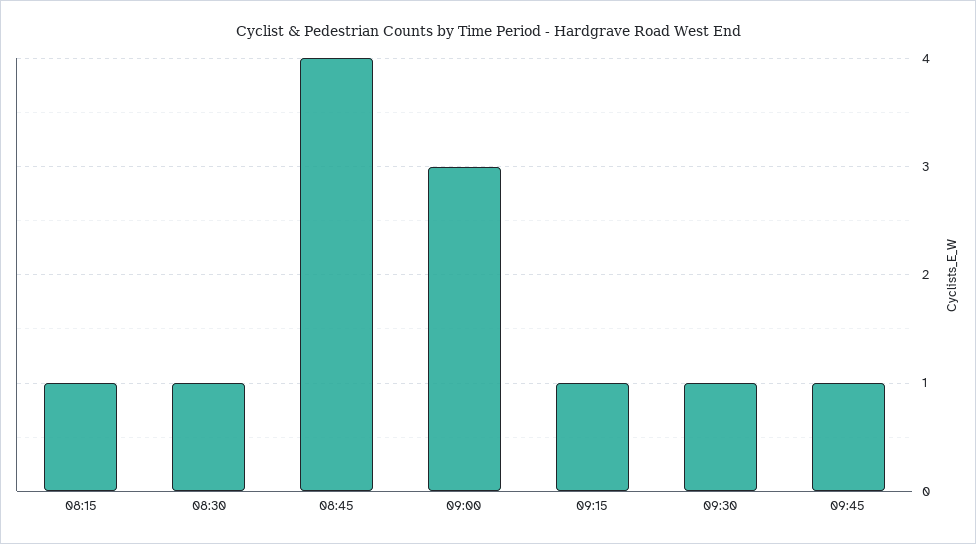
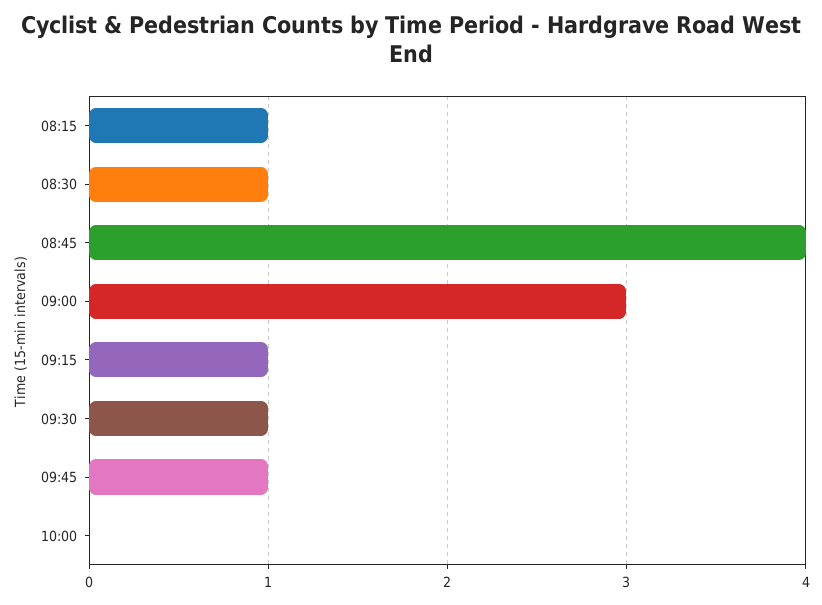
10:00: none -> 0

